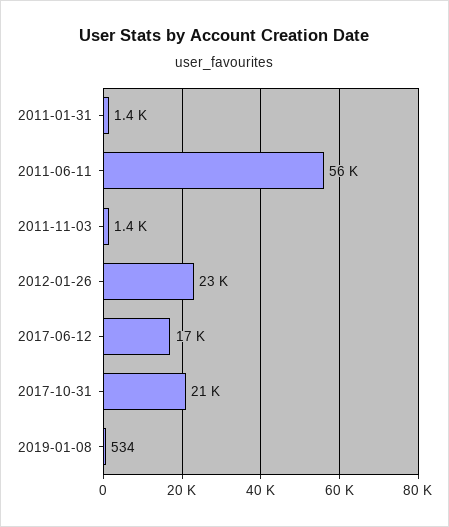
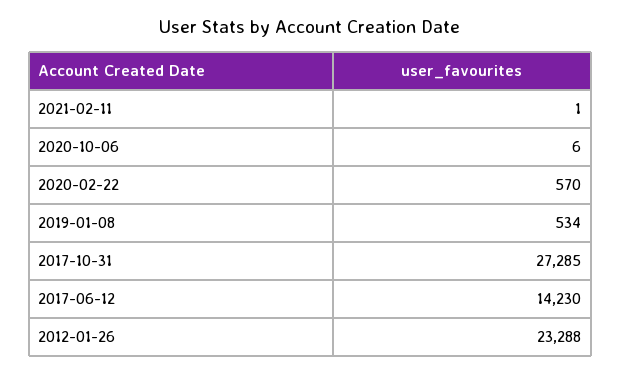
2011-01-31: 1400 -> none
2011-06-11: 56000 -> none
2011-11-03: 1400 -> none
2017-06-12: 17000 -> 14230
2017-10-31: 21000 -> 27285
2021-02-11: none -> 1
2020-10-06: none -> 6
2020-02-22: none -> 570

